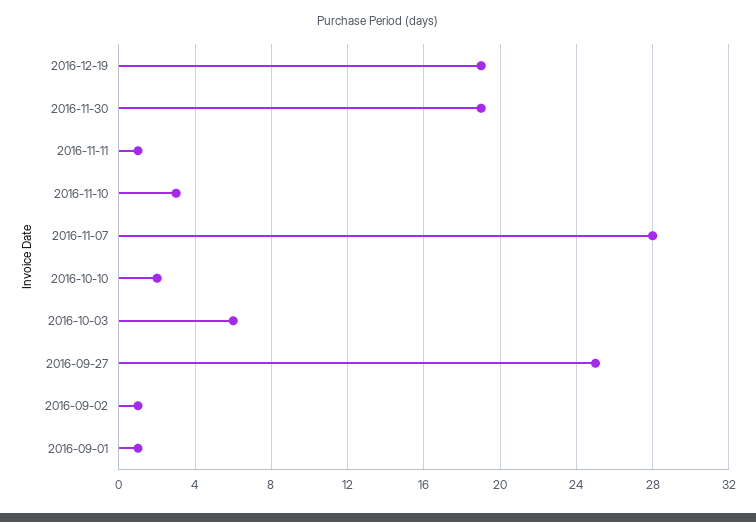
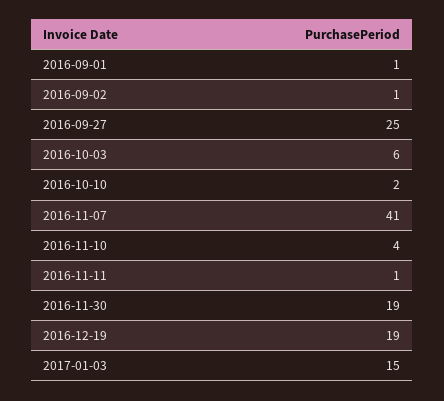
2016-11-10: 3 -> 4
2016-11-07: 28 -> 41
2017-01-03: none -> 15

